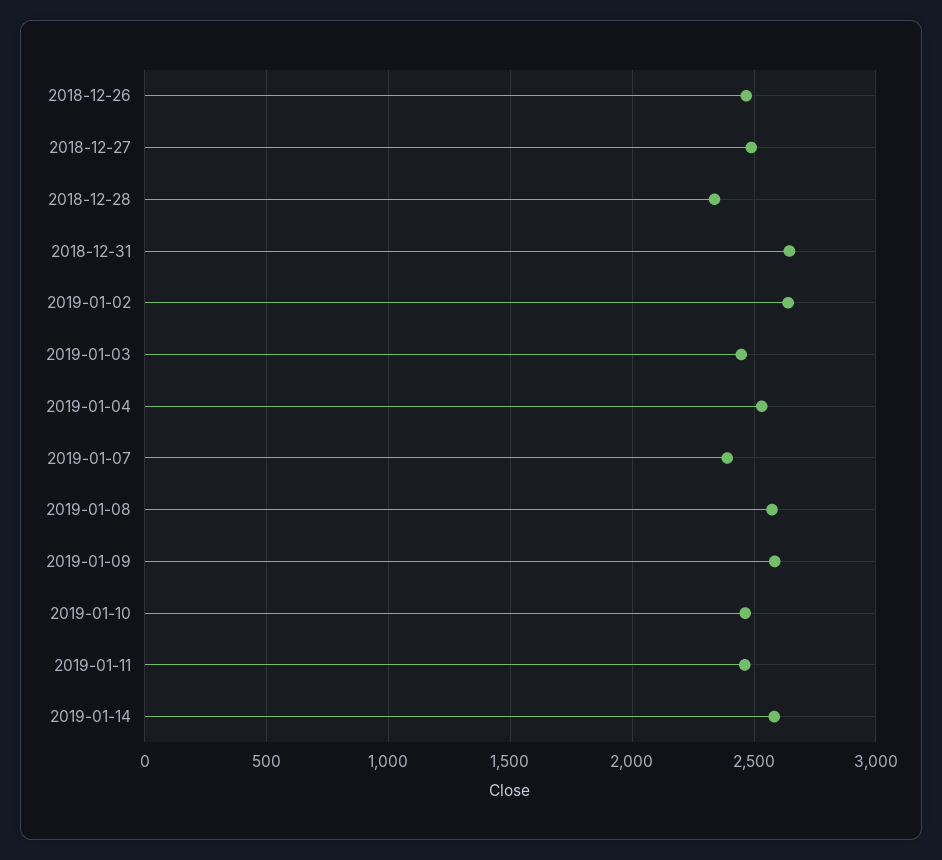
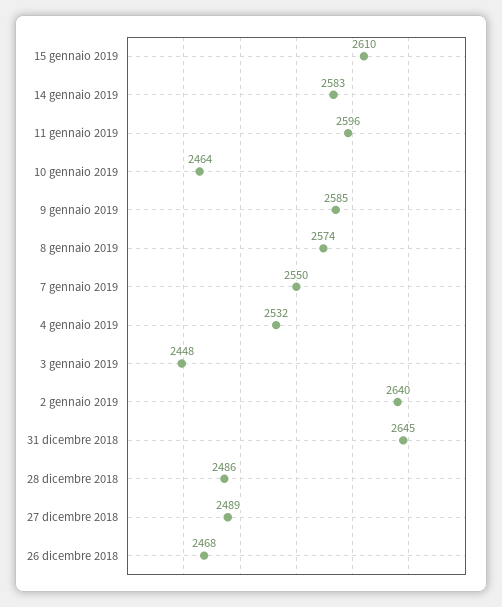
2018-12-28: 2350 -> 2486
2019-01-07: 2400 -> 2550
2019-01-11: 2450 -> 2596
15 gennaio 2019: none -> 2610

